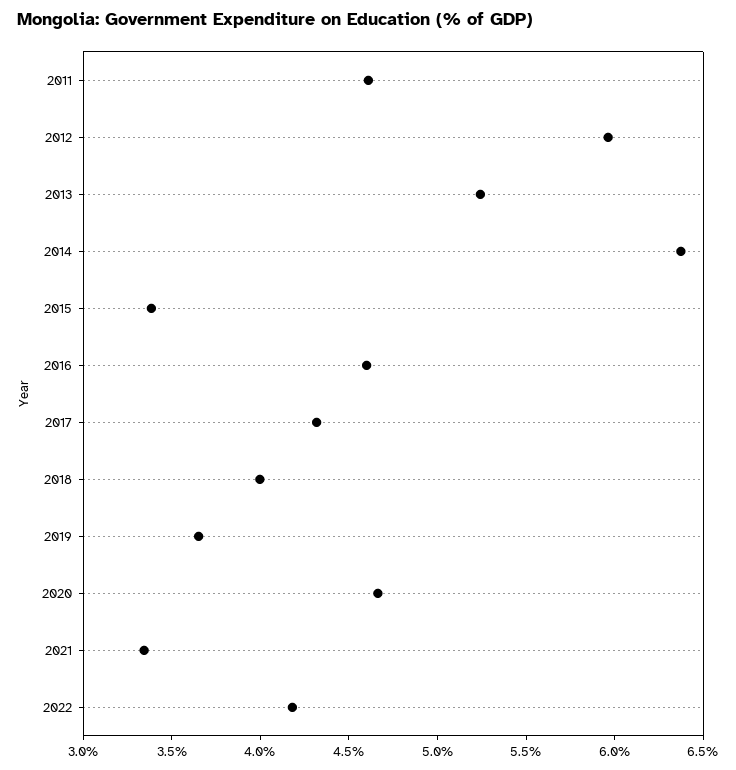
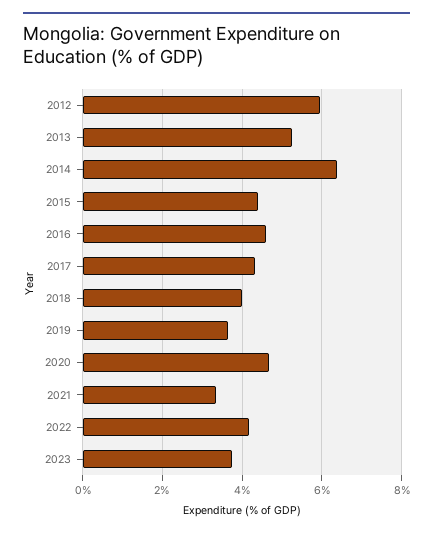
2011: 4.6 -> none
2015: 3.4 -> 4.4
2023: none -> 3.8

